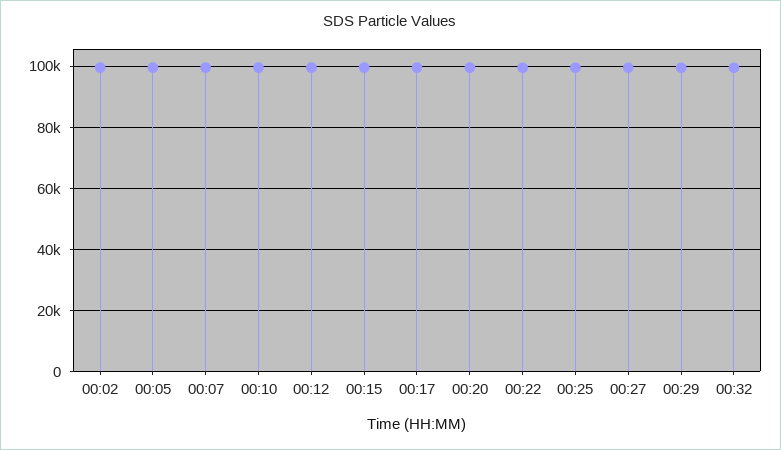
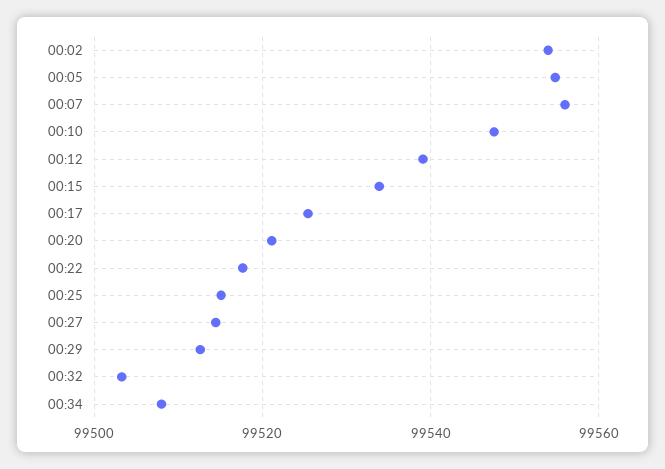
00:34: none -> 99508

